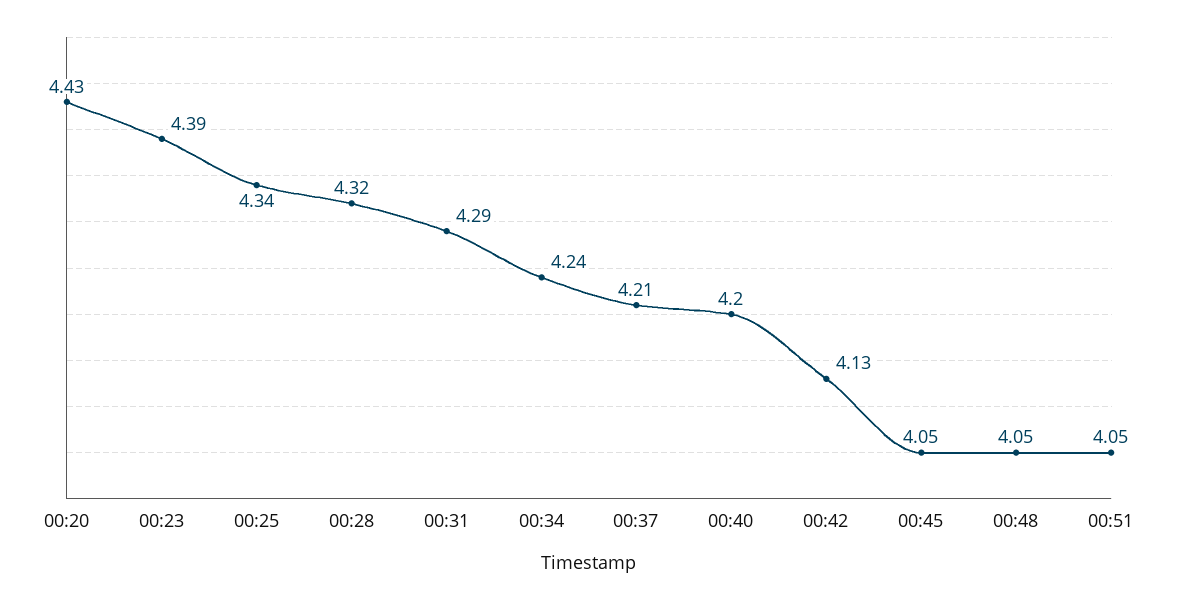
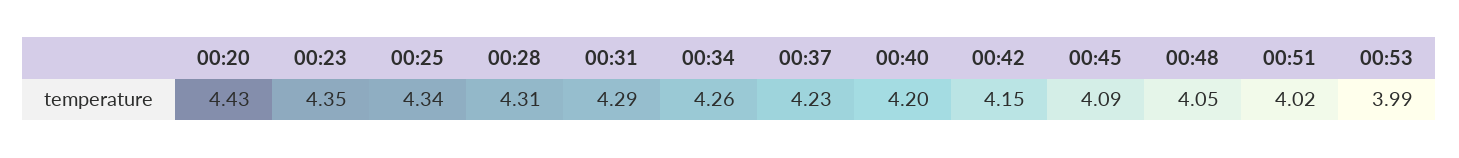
00:23: 4.39 -> 4.35
00:28: 4.32 -> 4.31
00:34: 4.24 -> 4.26
00:37: 4.21 -> 4.23
00:42: 4.13 -> 4.15
00:45: 4.05 -> 4.09
00:51: 4.05 -> 4.02
00:53: none -> 3.99

